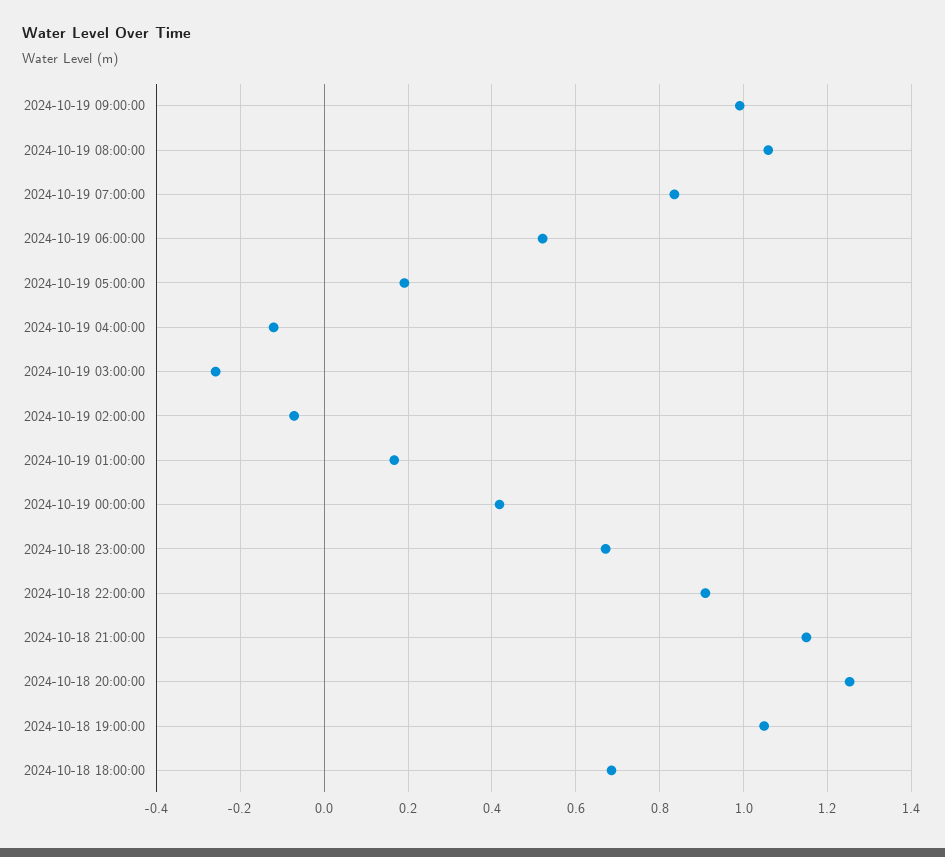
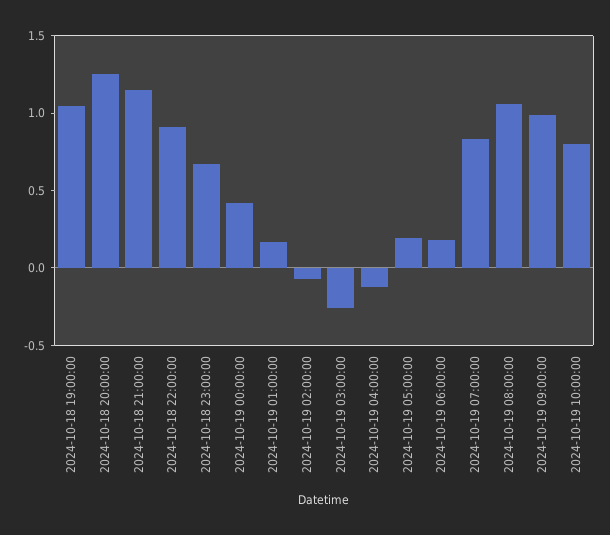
2024-10-19 06:00:00: 0.52 -> 0.2
2024-10-18 18:00:00: 0.68 -> none
2024-10-19 10:00:00: none -> 0.8

